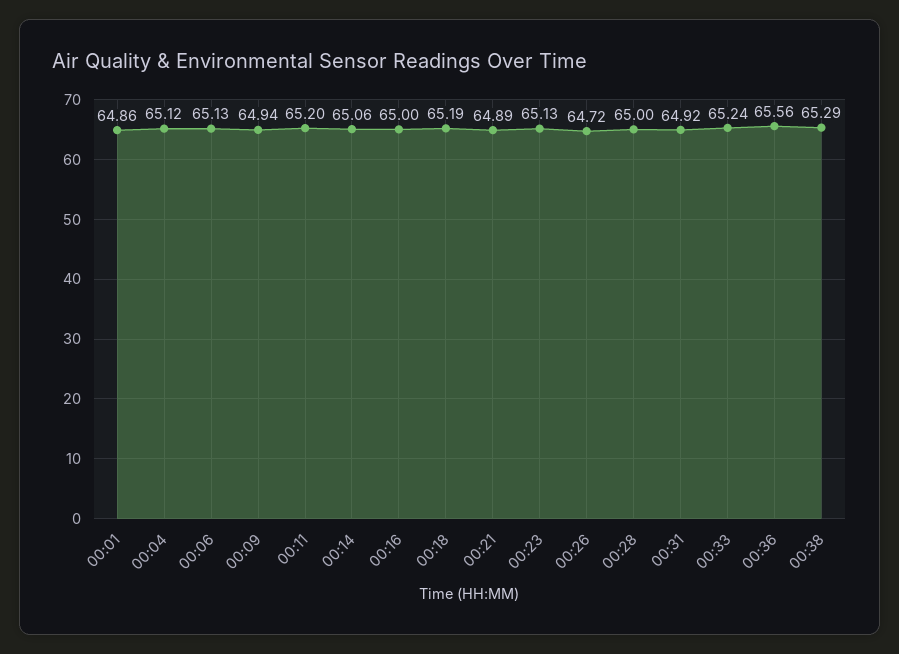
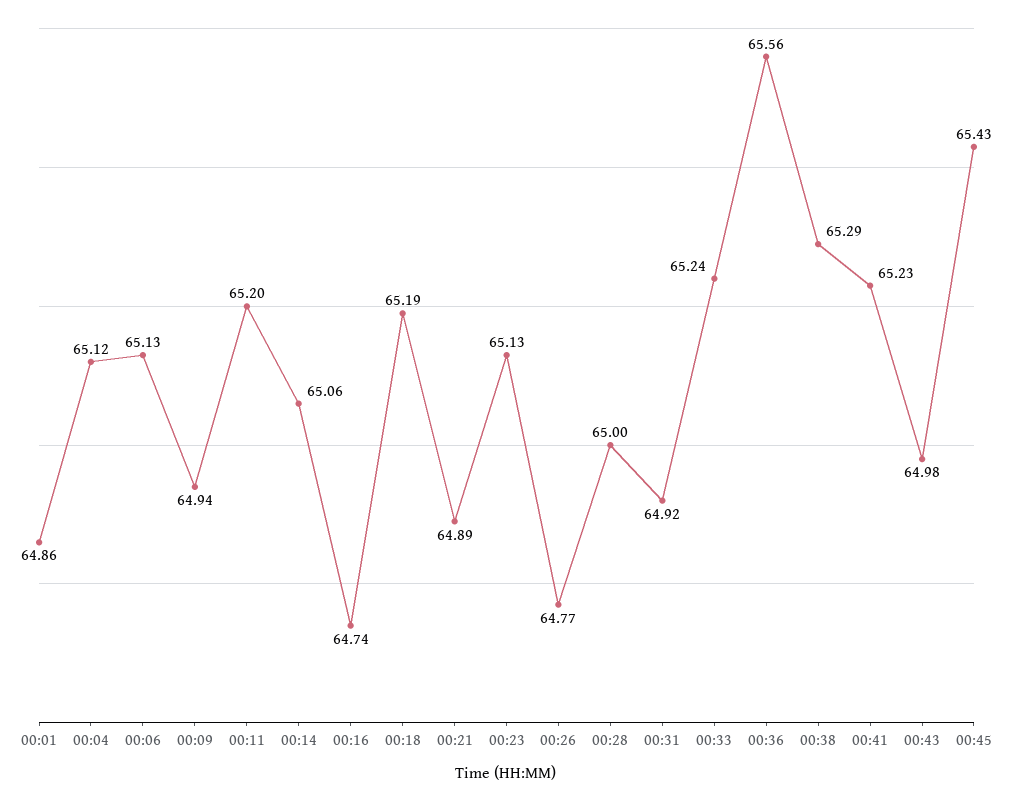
00:16: 65 -> 64.74
00:26: 64.72 -> 64.77
00:41: none -> 65.23
00:43: none -> 64.98
00:45: none -> 65.43

